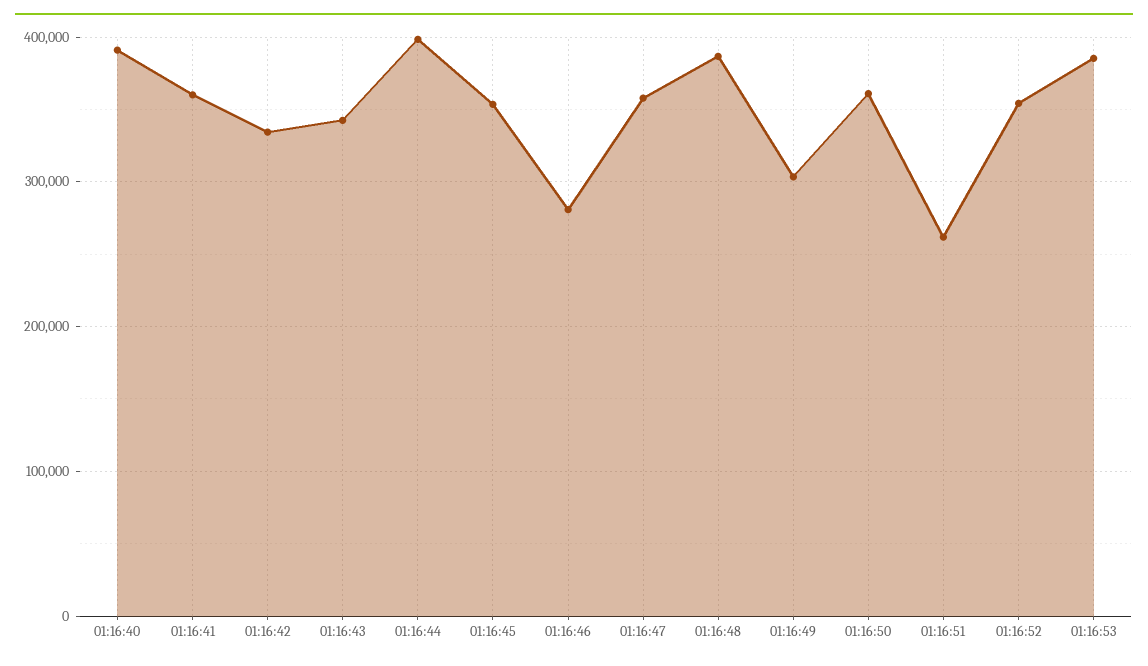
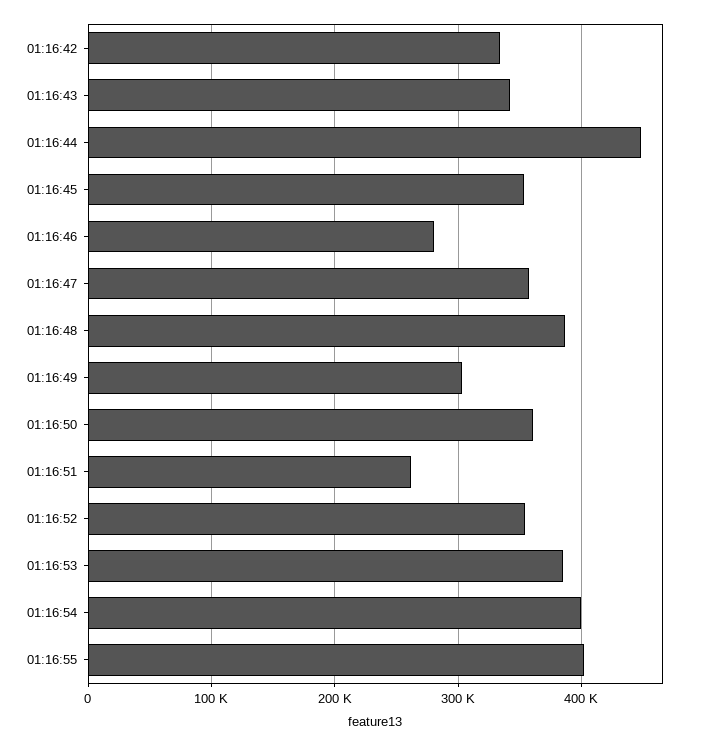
01:16:40: 390000 -> none
01:16:41: 360000 -> none
01:16:44: 400000 -> 450000
01:16:54: none -> 400000
01:16:55: none -> 400000

